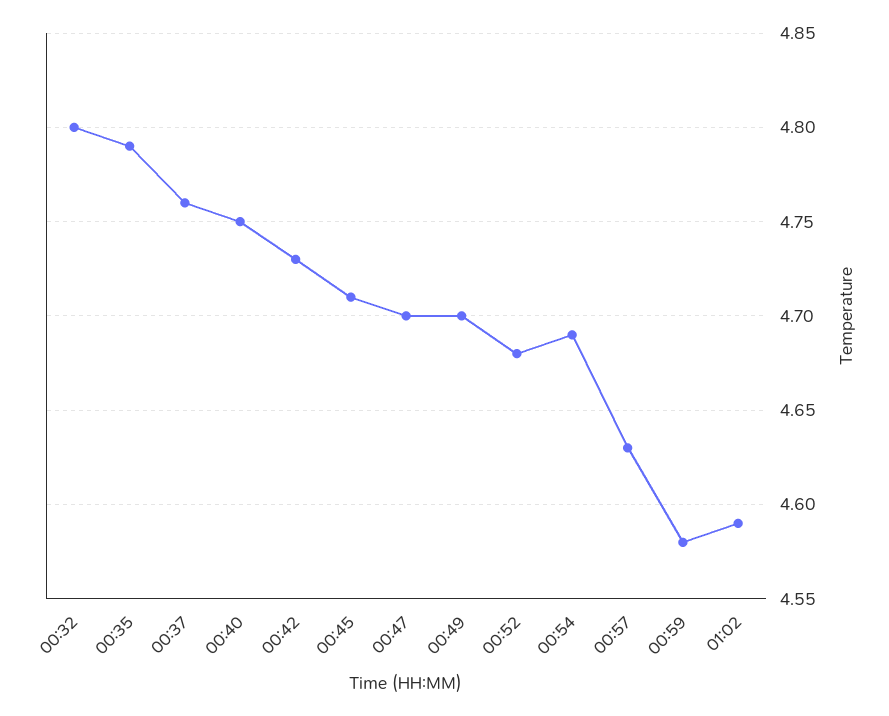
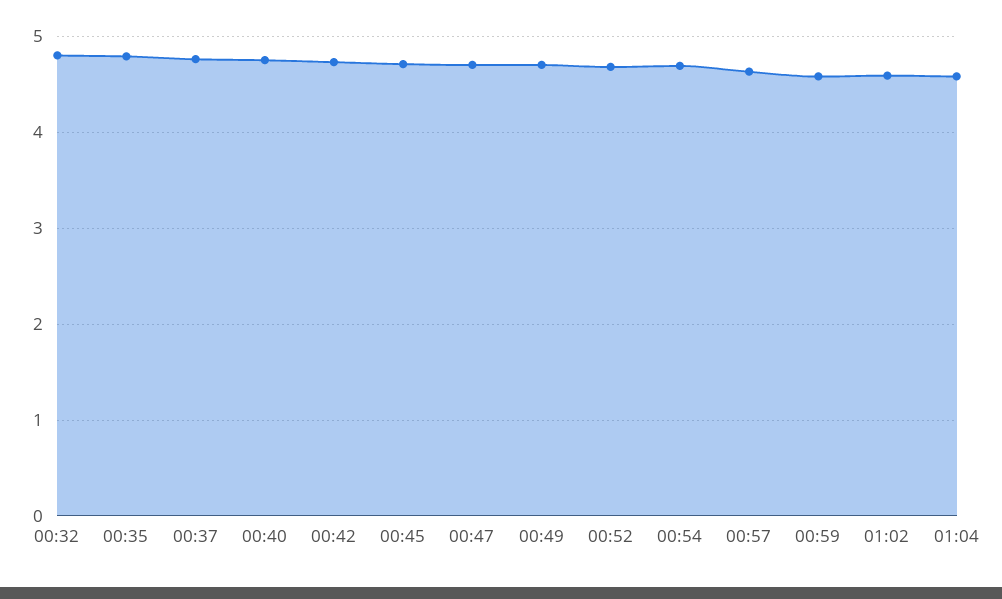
01:04: none -> 4.6

